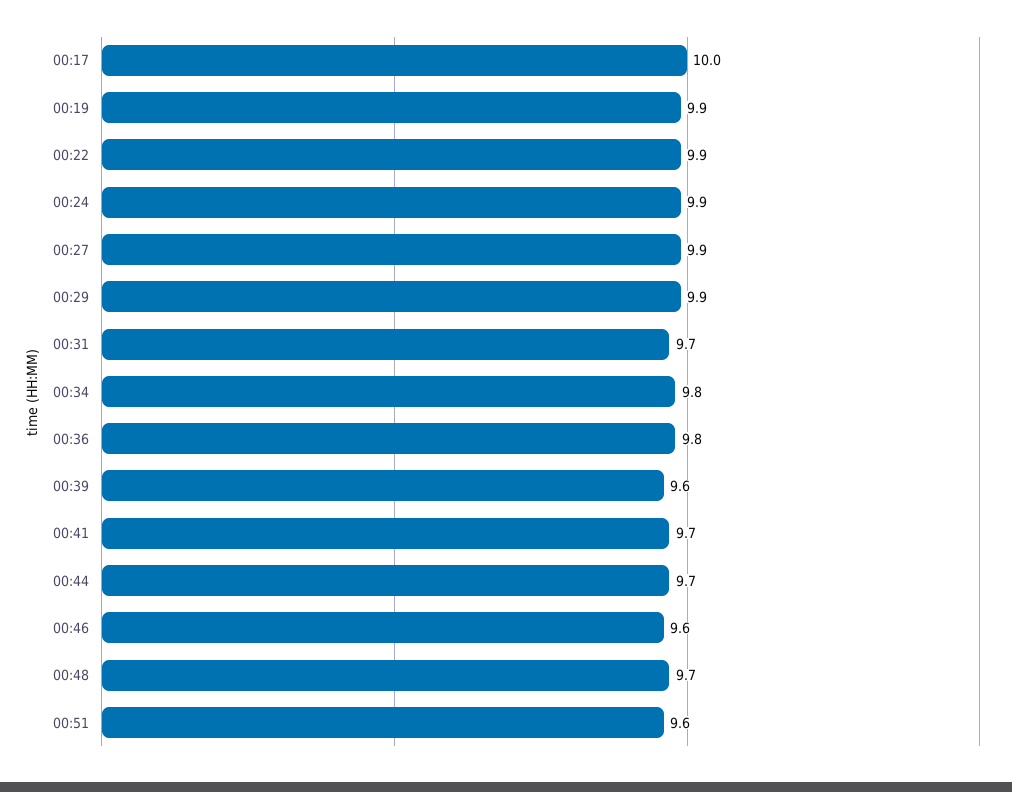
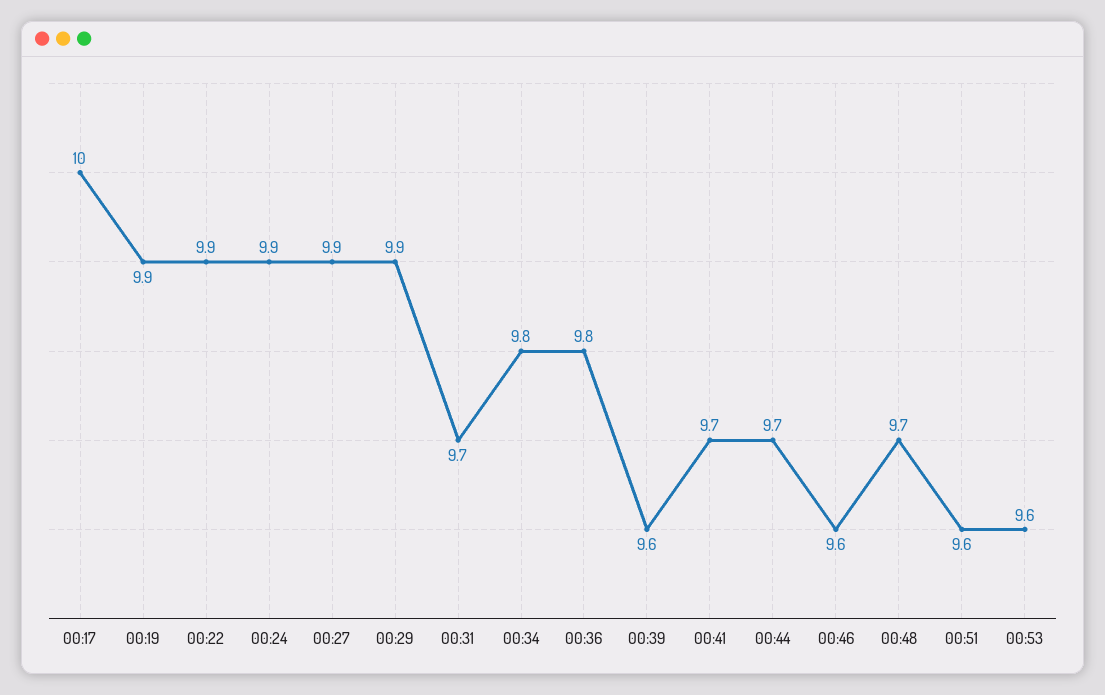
00:53: none -> 9.6

